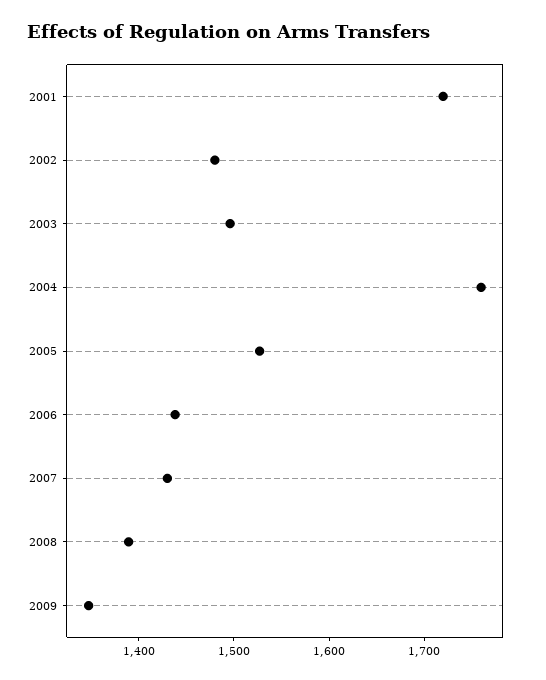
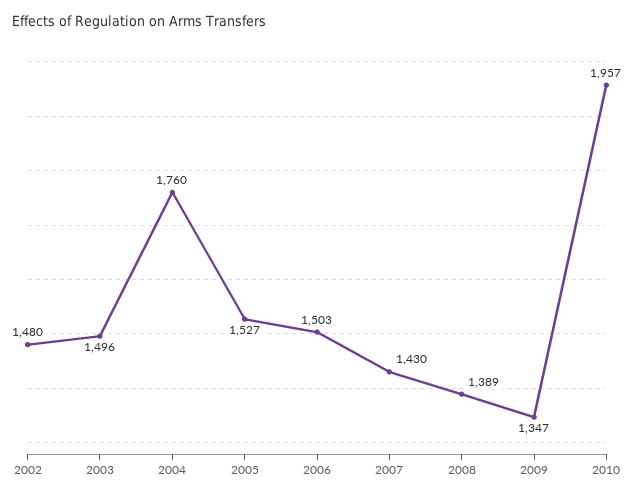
2001: 1720 -> none
2006: 1440 -> 1503
2010: none -> 1957

